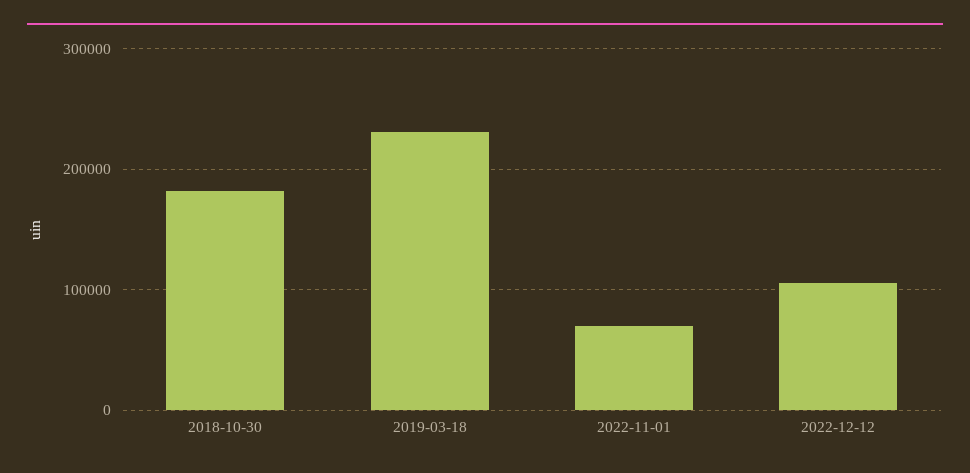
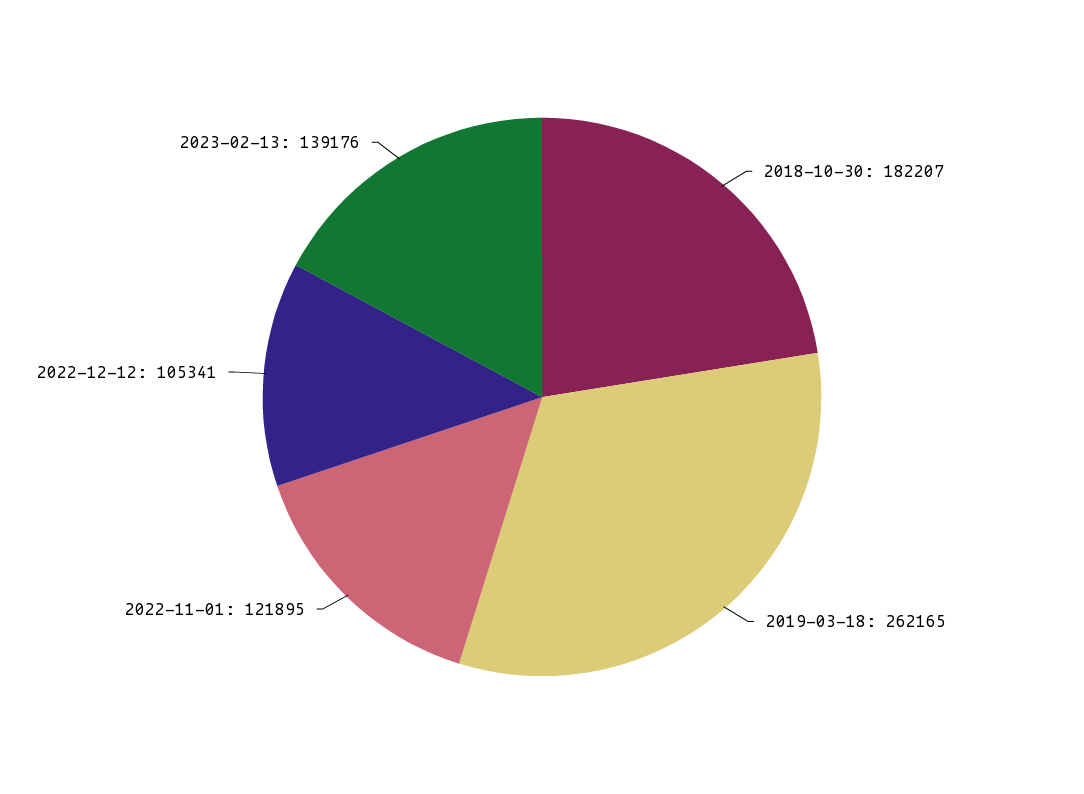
2019-03-18: 230000 -> 262165
2022-11-01: 70000 -> 121895
2023-02-13: none -> 139176

